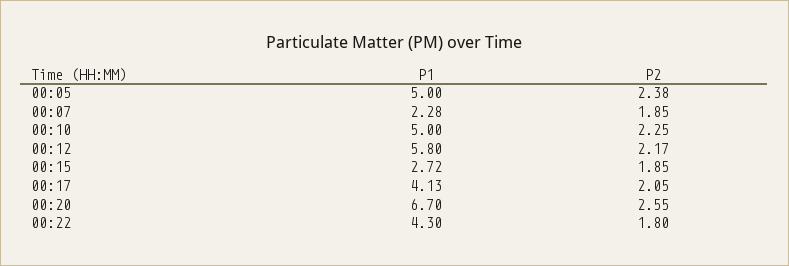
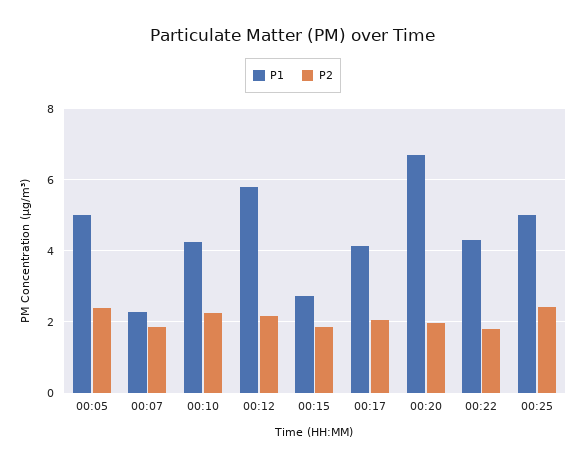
P1, 00:10: 5 -> 4.2
P2, 00:20: 2.55 -> 2
P1, 00:25: none -> 5
P2, 00:25: none -> 2.4

